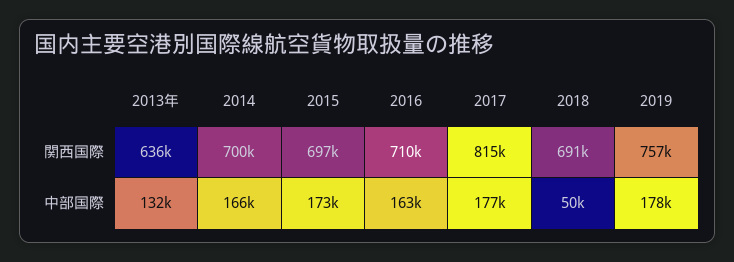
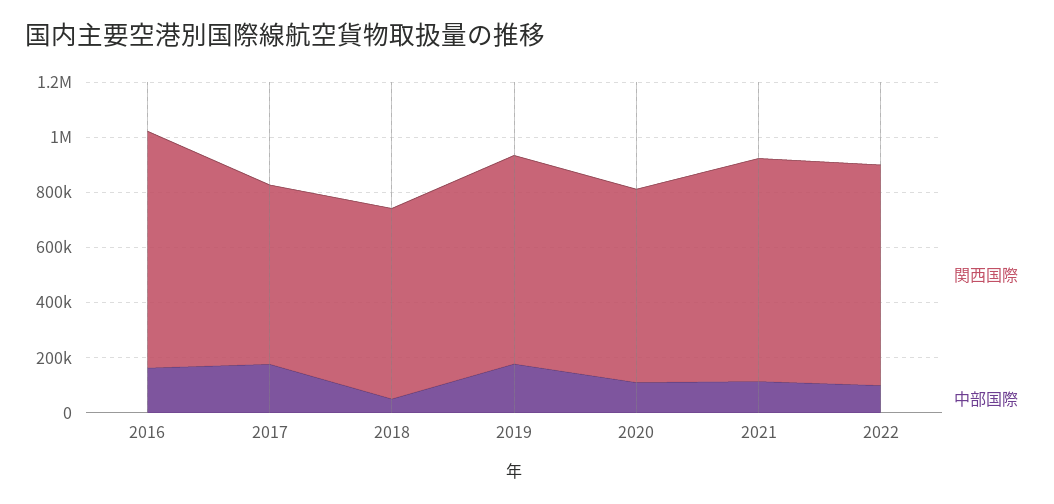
関西国際, 2013年: 636000 -> none
関西国際, 2014: 700000 -> none
関西国際, 2015: 697000 -> none
関西国際, 2016: 710000 -> 850000
関西国際, 2017: 815000 -> 650000
中部国際, 2013年: 132000 -> none
中部国際, 2014: 166000 -> none
中部国際, 2015: 173000 -> none
関西国際, 2020: none -> 700000
中部国際, 2020: none -> 100000
関西国際, 2021: none -> 800000
中部国際, 2021: none -> 100000
関西国際, 2022: none -> 800000
中部国際, 2022: none -> 100000

